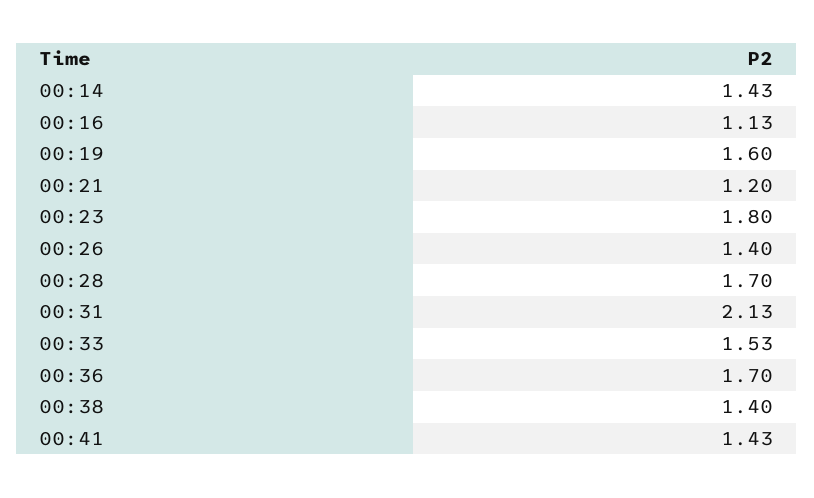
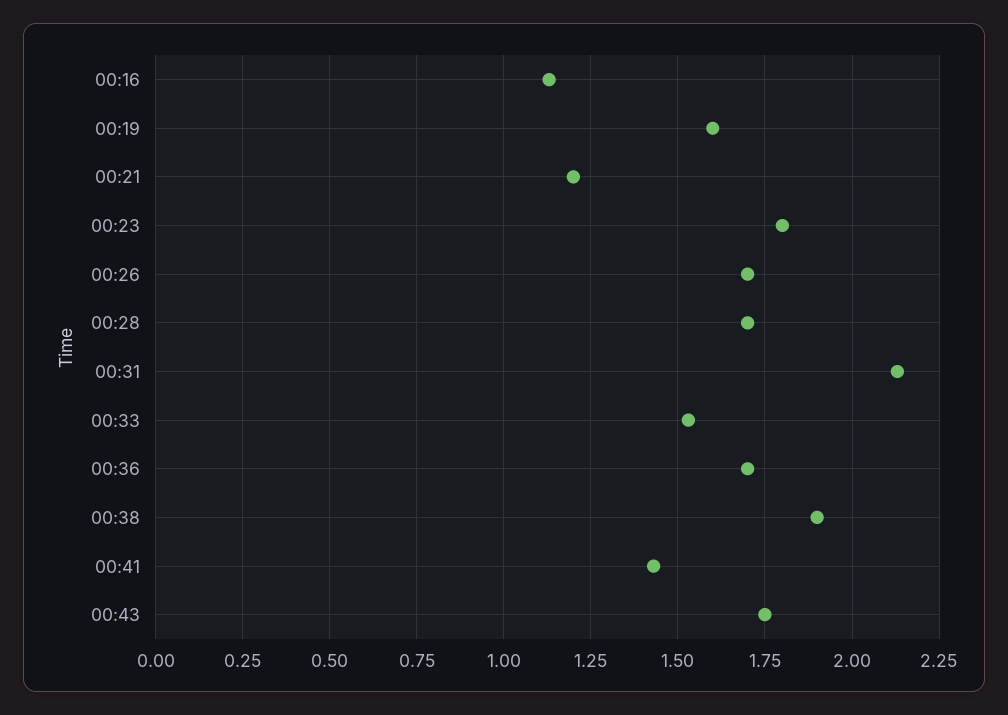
00:14: 1.43 -> none
00:26: 1.4 -> 1.7
00:38: 1.4 -> 1.9
00:43: none -> 1.75

